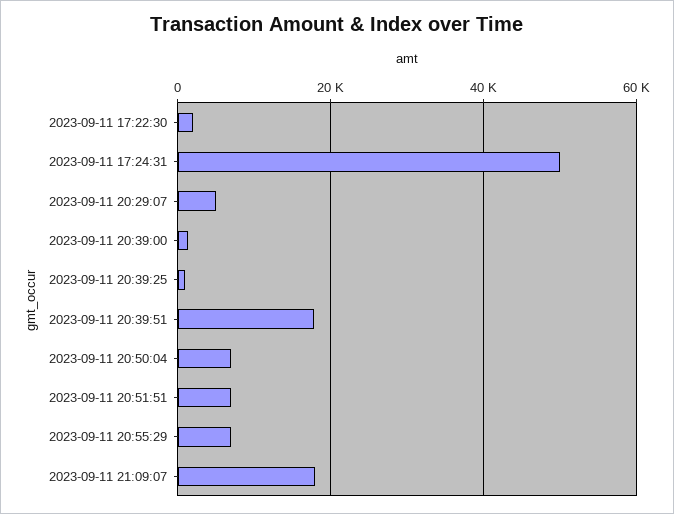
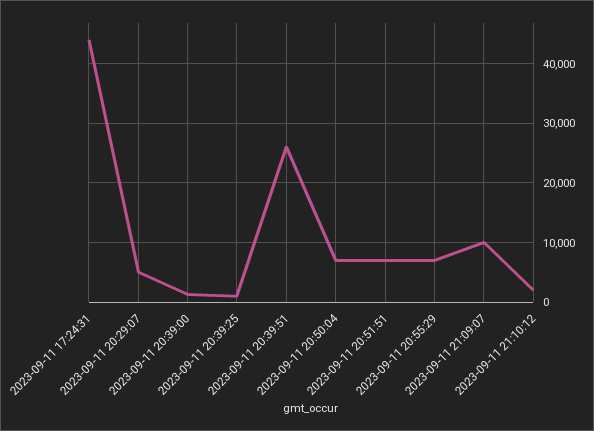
2023-09-11 17:22:30: 2000 -> none
2023-09-11 17:24:31: 50000 -> 44000
2023-09-11 20:39:51: 18000 -> 26000
2023-09-11 21:09:07: 18000 -> 10000
2023-09-11 21:10:12: none -> 2000

